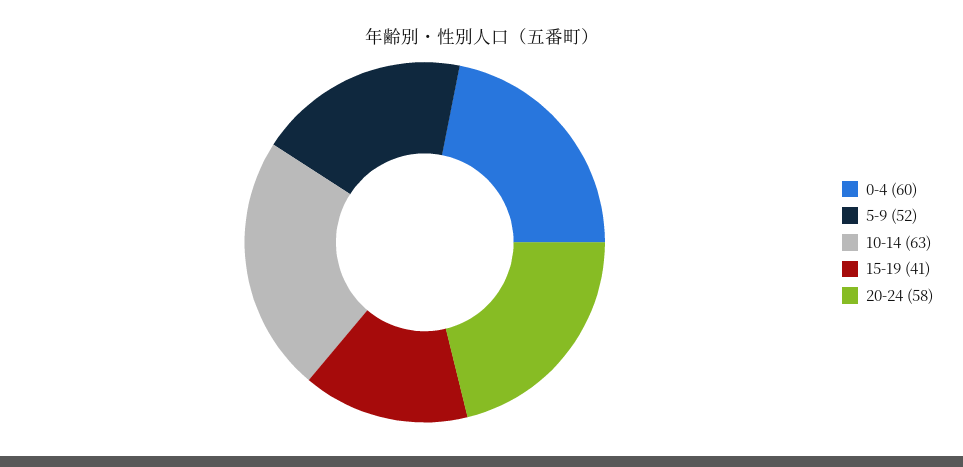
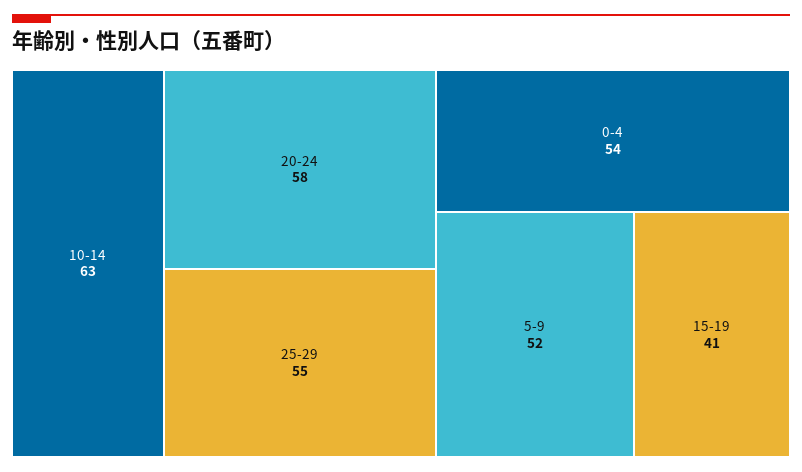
0-4: 60 -> 54
25-29: none -> 55

